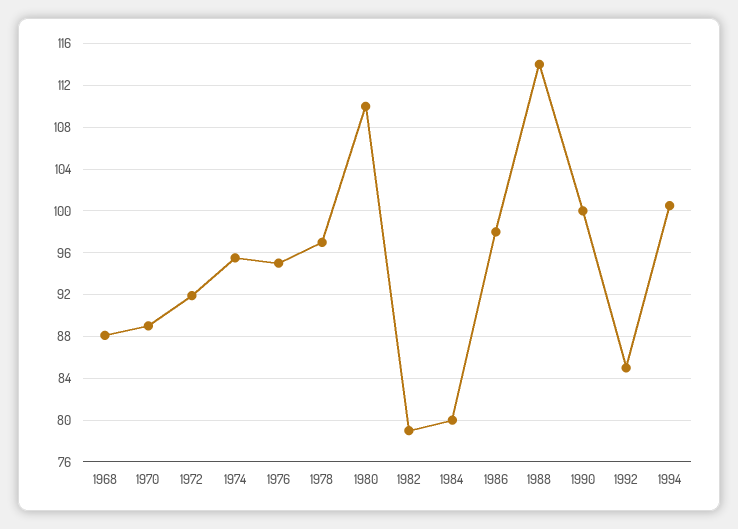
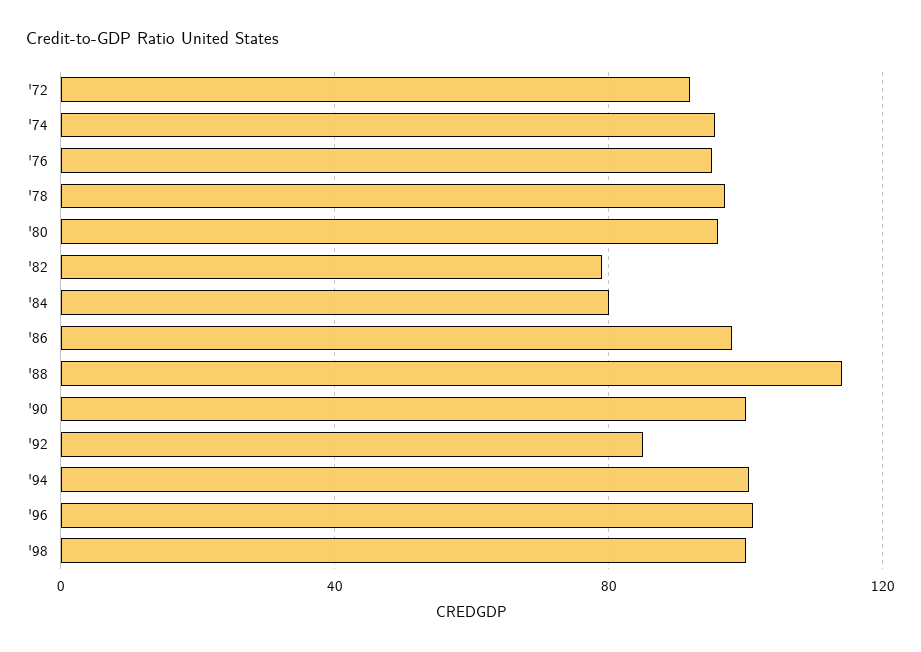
1968: 88 -> none
1970: 89 -> none
1980: 110 -> 95
'96: none -> 100
'98: none -> 100

